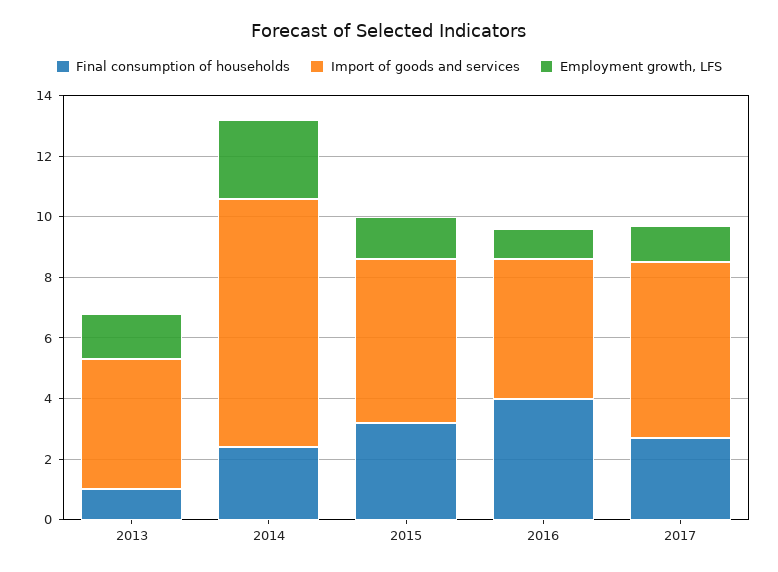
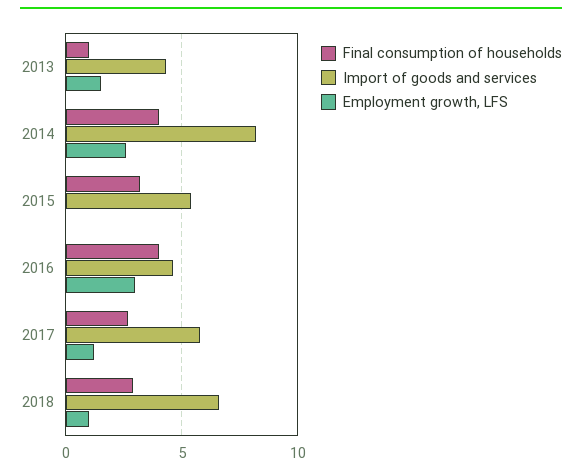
Final consumption of households, 2014: 2.5 -> 4
Employment growth, LFS, 2015: 1.5 -> 0
Employment growth, LFS, 2016: 1 -> 3
Final consumption of households, 2018: none -> 3
Import of goods and services, 2018: none -> 6.5
Employment growth, LFS, 2018: none -> 1

